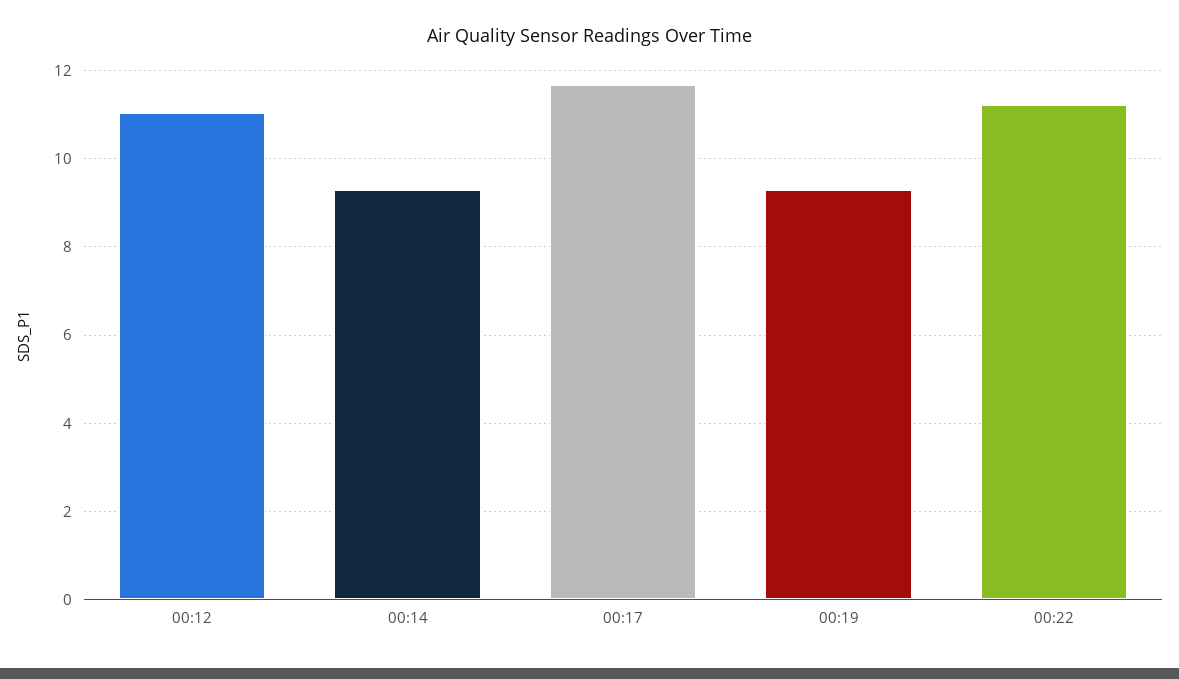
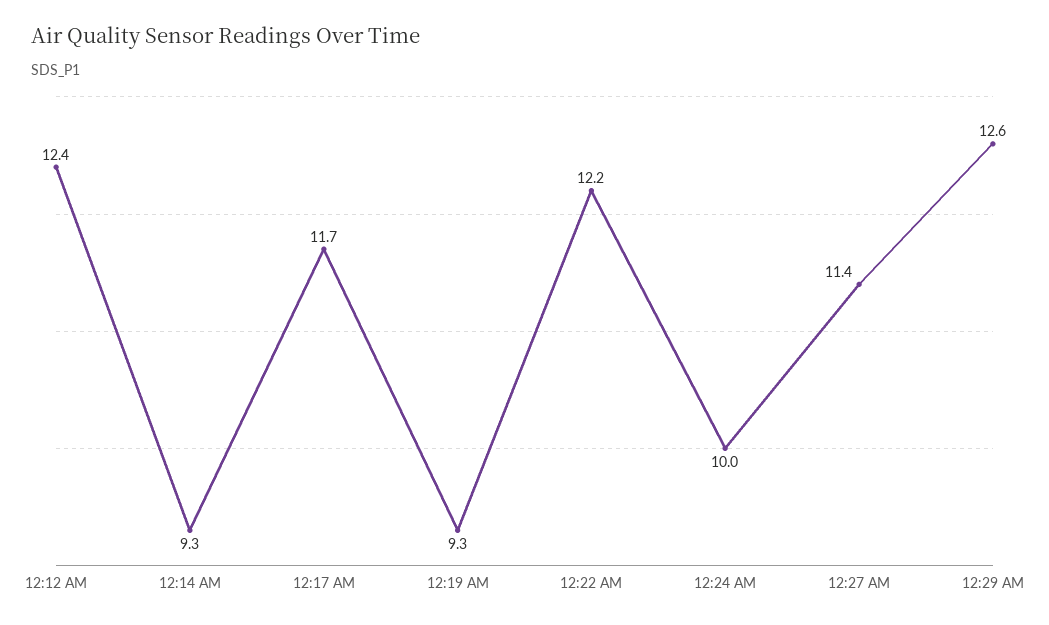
00:12: 11 -> 12.4
00:22: 11.2 -> 12.2
12:24 AM: none -> 10
12:27 AM: none -> 11.4
12:29 AM: none -> 12.6

